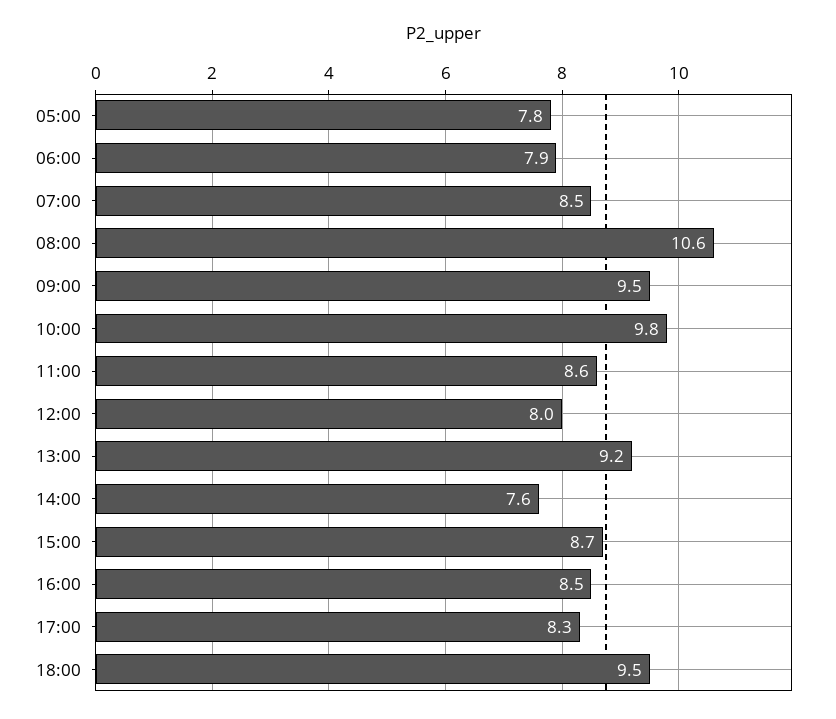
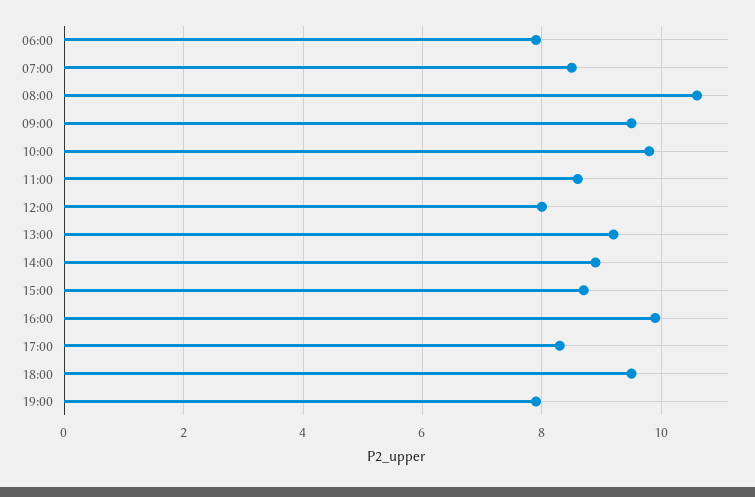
05:00: 7.8 -> none
14:00: 7.6 -> 9
16:00: 8.5 -> 10
19:00: none -> 8

